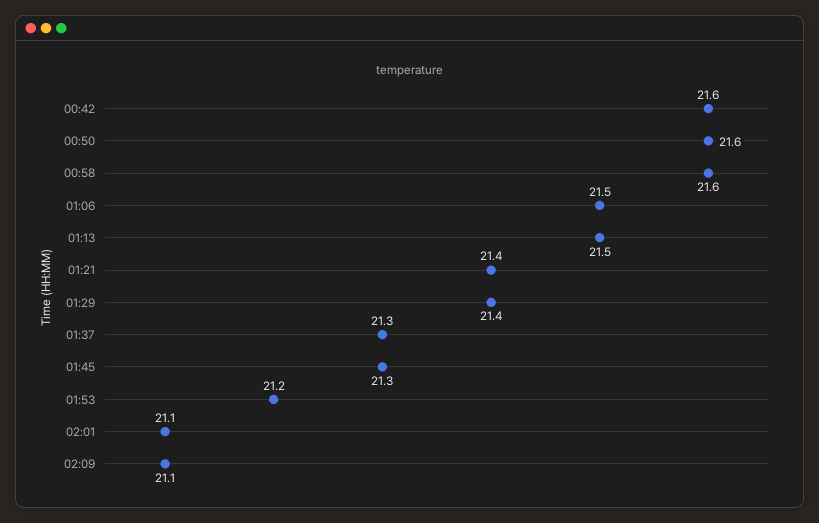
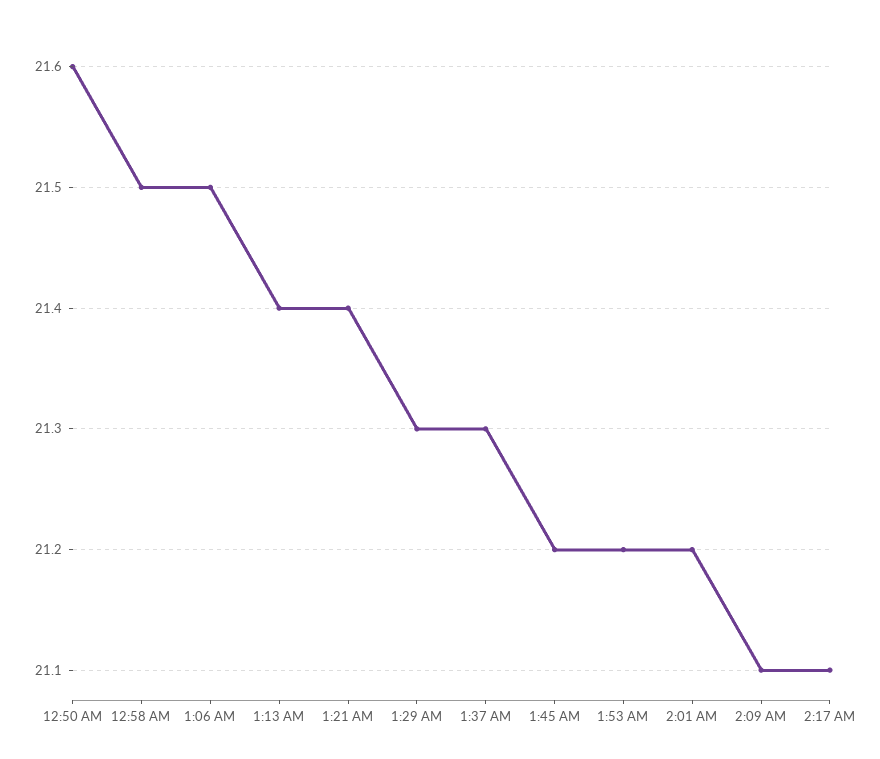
00:42: 21.6 -> none
00:58: 21.6 -> 21.5
01:13: 21.5 -> 21.4
01:29: 21.4 -> 21.3
01:45: 21.3 -> 21.2
02:01: 21.1 -> 21.2
2:17 AM: none -> 21.1

